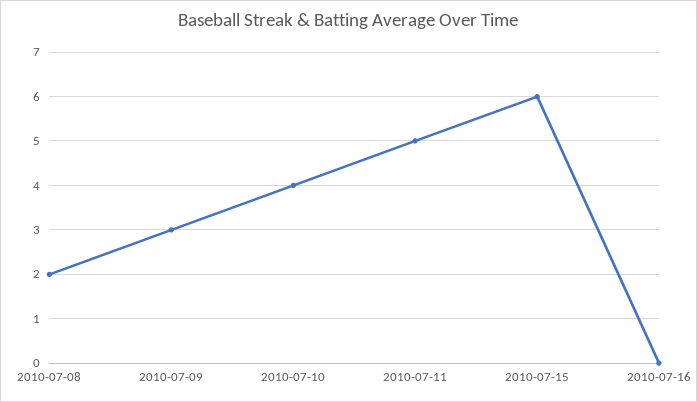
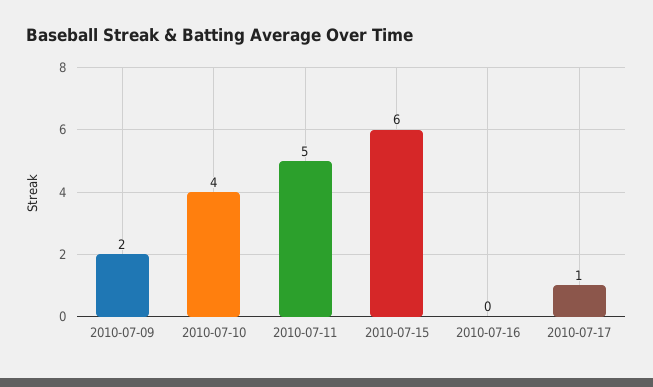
2010-07-08: 2 -> none
2010-07-09: 3 -> 2
2010-07-17: none -> 1

